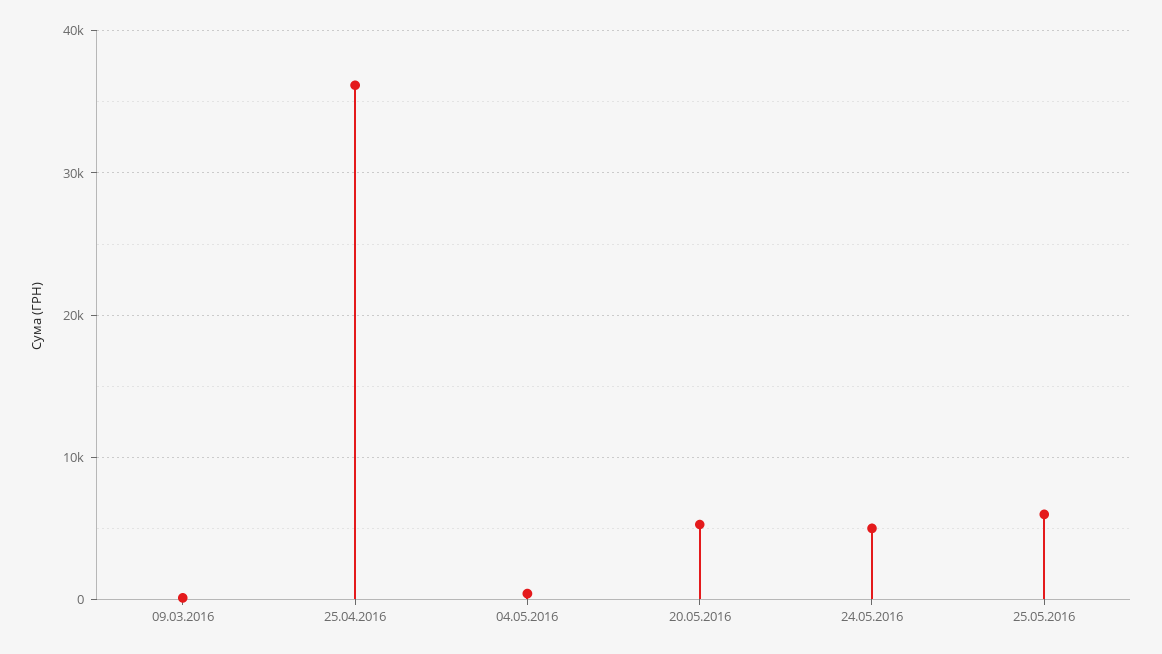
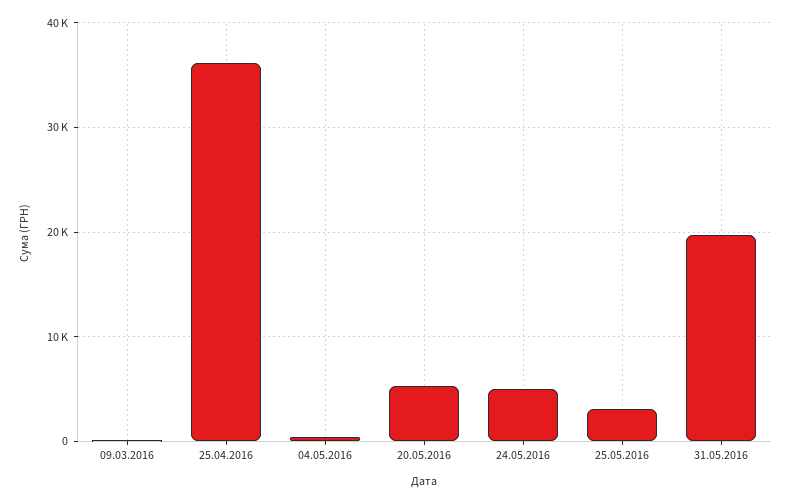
25.05.2016: 6000 -> 3000
31.05.2016: none -> 20000

